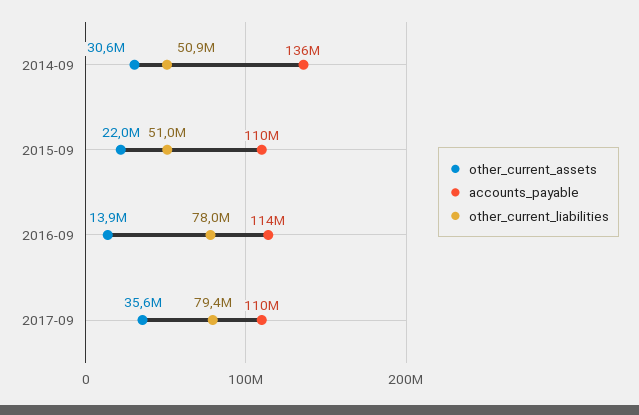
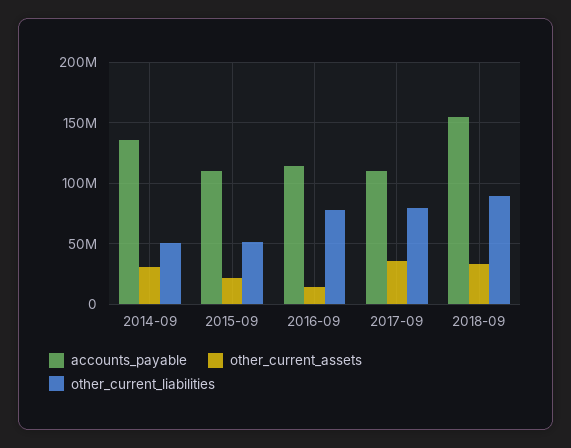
accounts_payable, 2018-09: none -> 155000000
other_current_assets, 2018-09: none -> 35000000
other_current_liabilities, 2018-09: none -> 90000000

